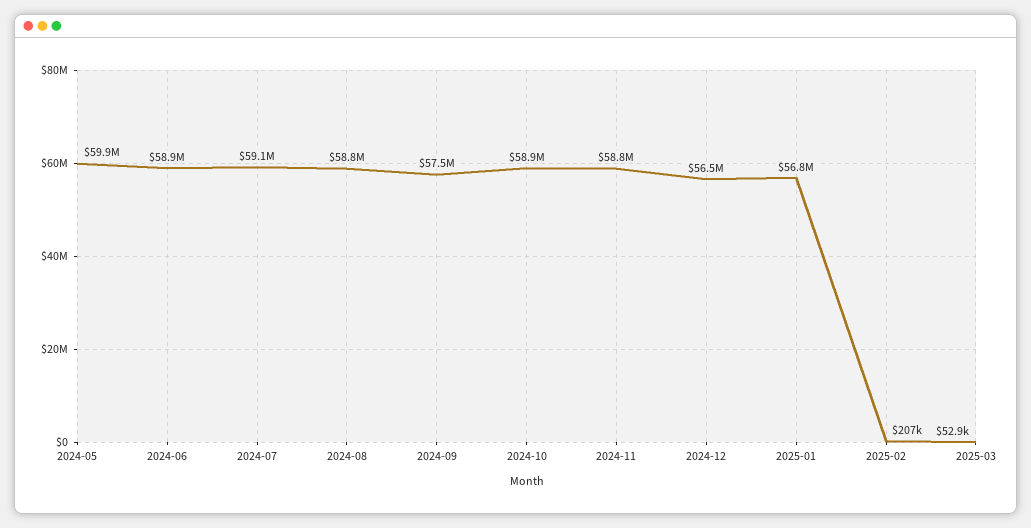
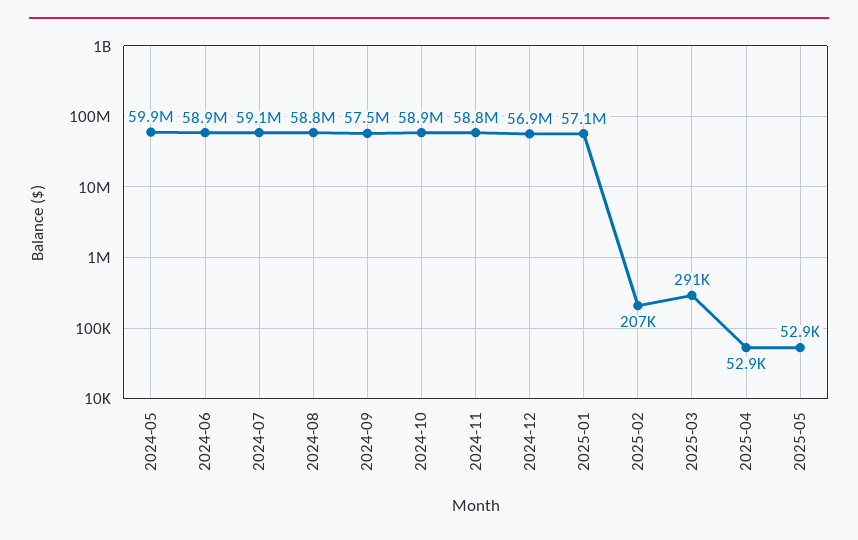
2024-12: 56500000 -> 56900000
2025-01: 56800000 -> 57100000
2025-03: 52900 -> 291000
2025-04: none -> 52900
2025-05: none -> 52900

